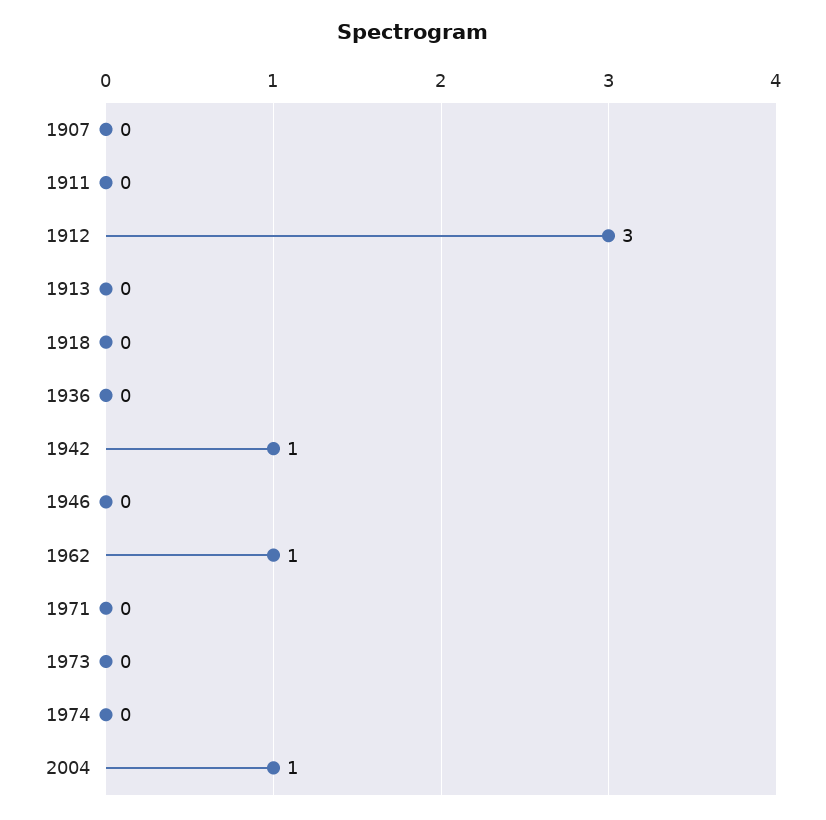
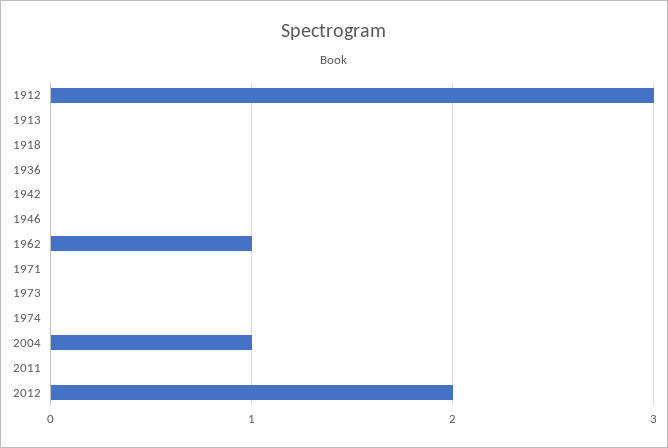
1907: 0 -> none
1911: 0 -> none
1942: 1 -> 0
2011: none -> 0
2012: none -> 2

